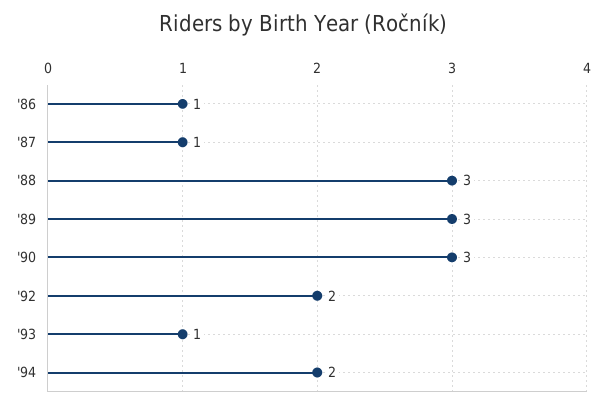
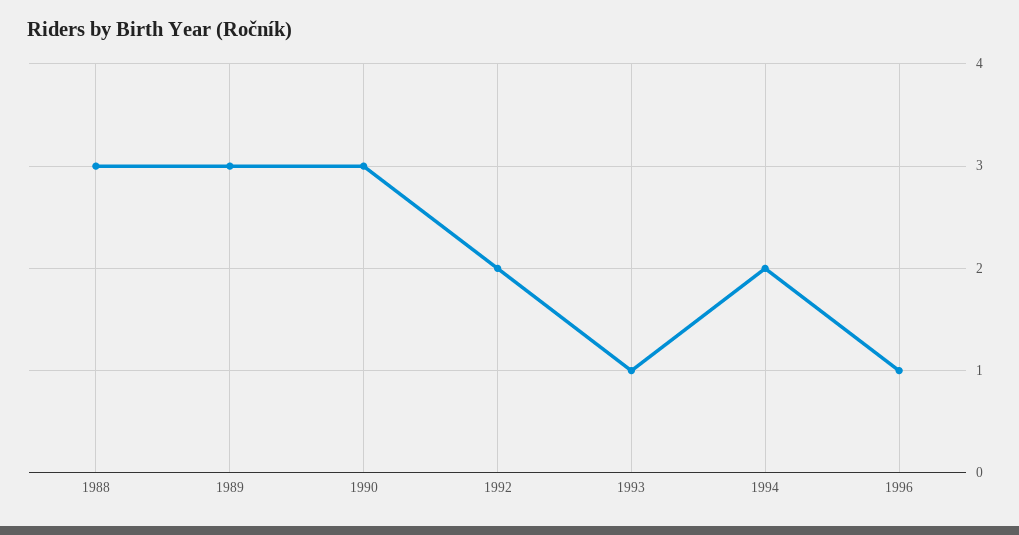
'86: 1 -> none
'87: 1 -> none
1996: none -> 1

